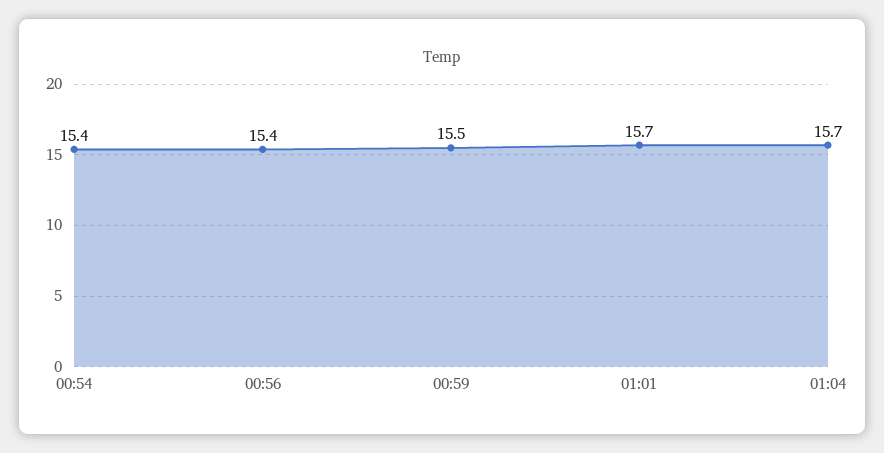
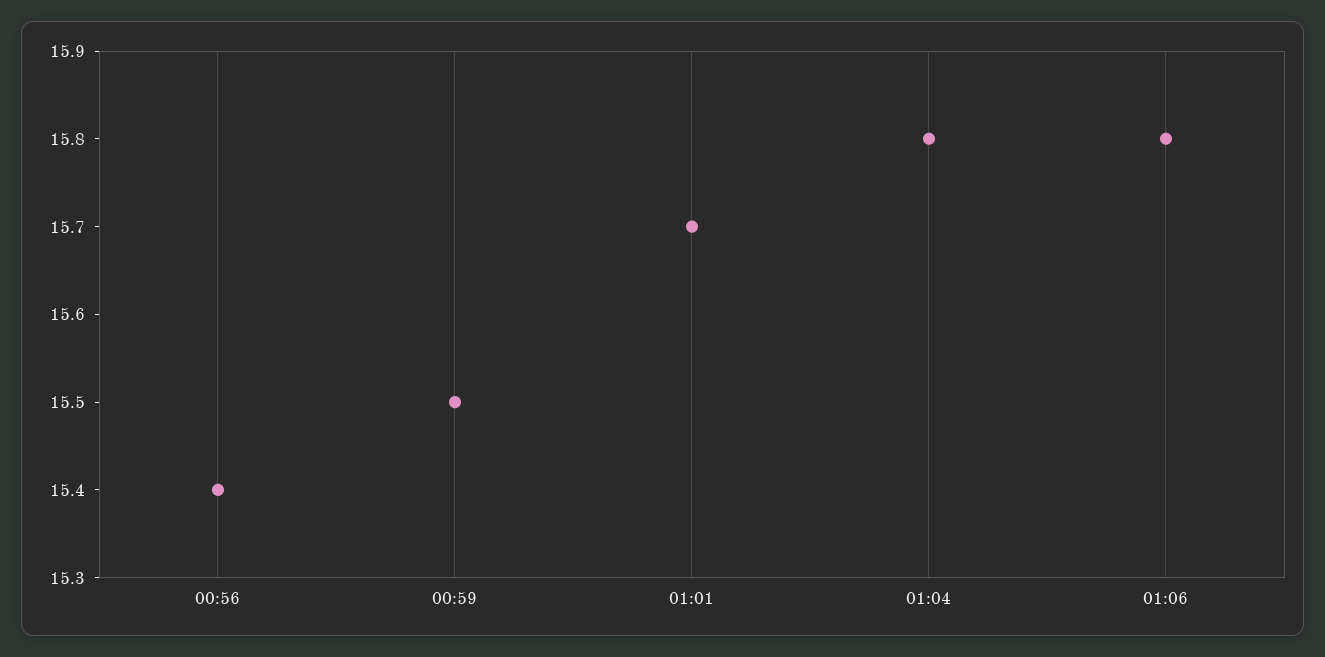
00:54: 15.4 -> none
01:04: 15.7 -> 15.8
01:06: none -> 15.8

